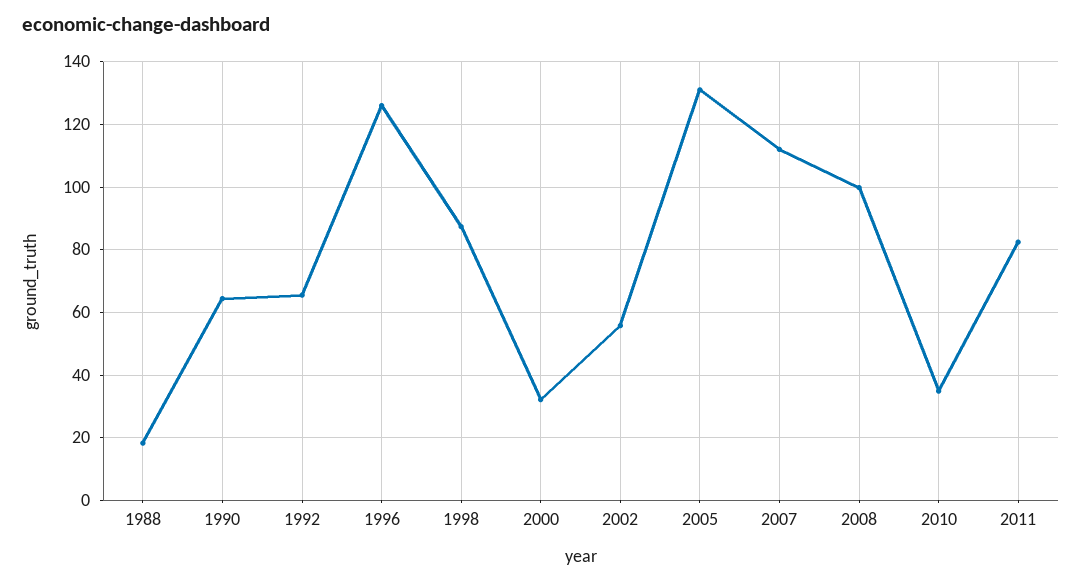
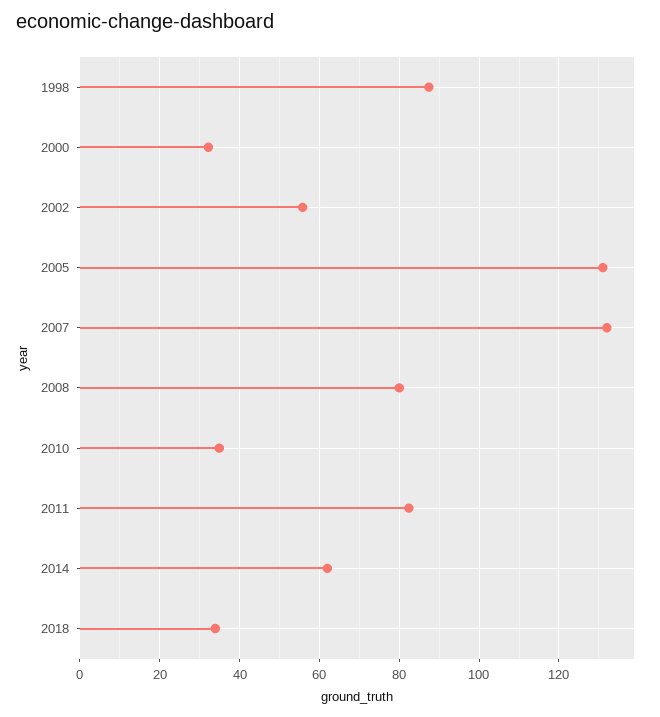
1988: 18 -> none
1990: 64 -> none
1992: 66 -> none
1996: 126 -> none
2007: 112 -> 132
2008: 100 -> 80
2014: none -> 62
2018: none -> 34

